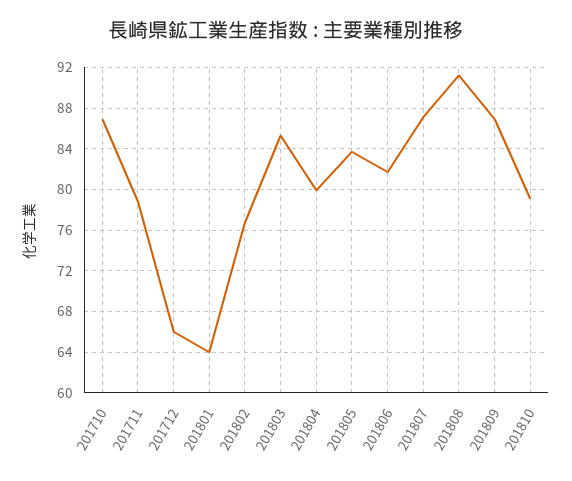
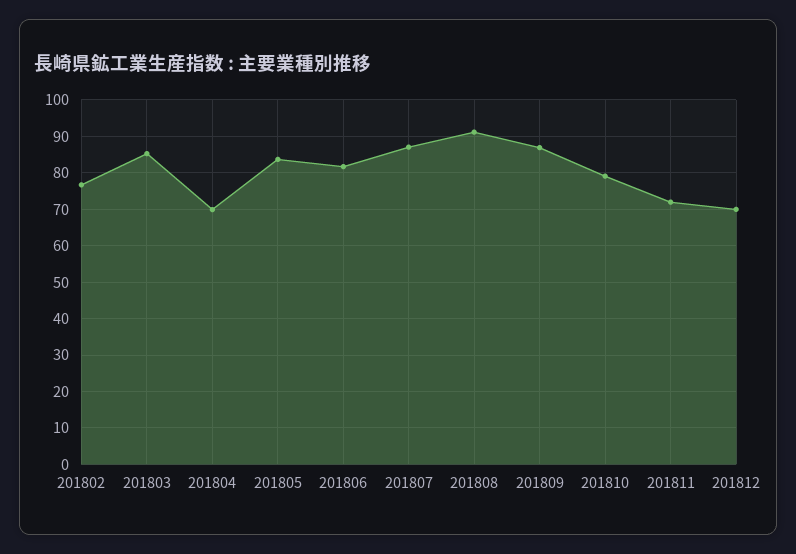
201710: 87 -> none
201711: 79 -> none
201712: 66 -> none
201801: 64 -> none
201804: 80 -> 70
201811: none -> 72
201812: none -> 70

